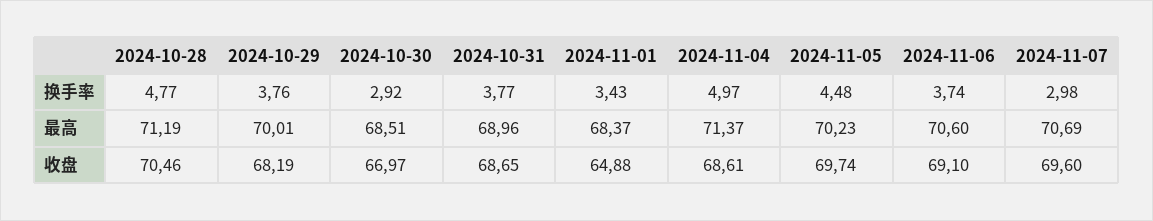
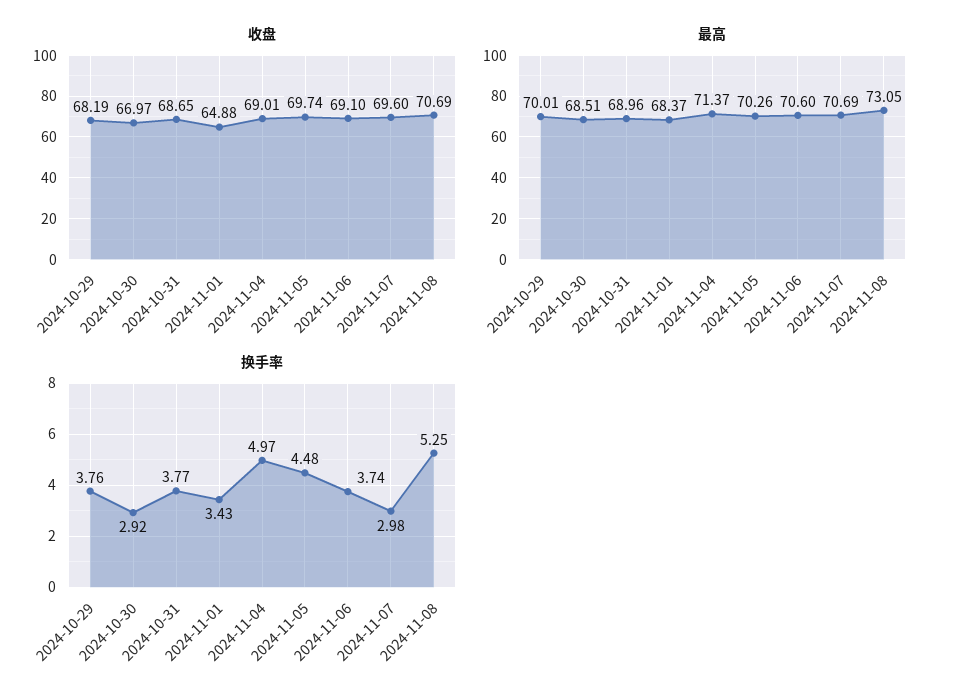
换手率, 2024-10-28: 4.77 -> none
最高, 2024-10-28: 71.19 -> none
最高, 2024-11-05: 70.23 -> 70.26
收盘, 2024-10-28: 70.46 -> none
收盘, 2024-11-04: 68.61 -> 69.01
收盘, 2024-11-08: none -> 70.69
最高, 2024-11-08: none -> 73.05
换手率, 2024-11-08: none -> 5.25

